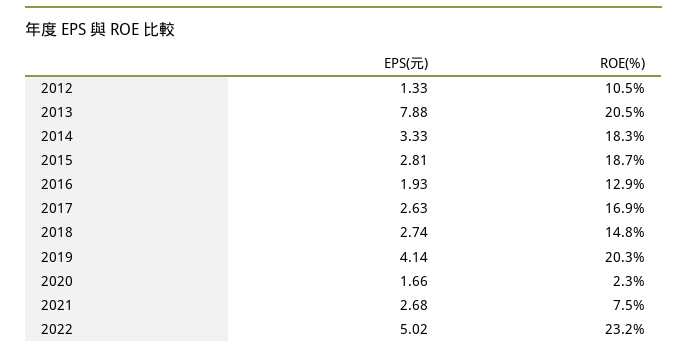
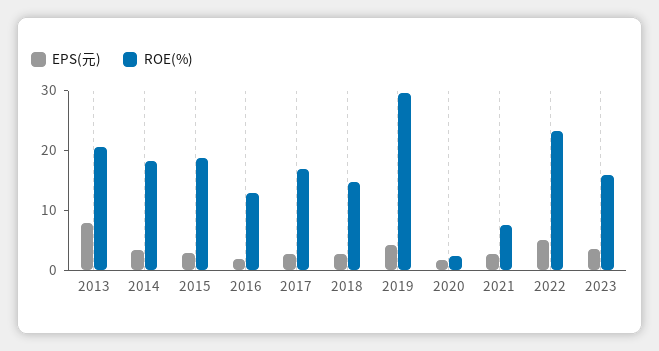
EPS(元), 2012: 1.33 -> none
ROE(%), 2012: 10.5 -> none
ROE(%), 2019: 20.3 -> 30
EPS(元), 2023: none -> 4
ROE(%), 2023: none -> 16

